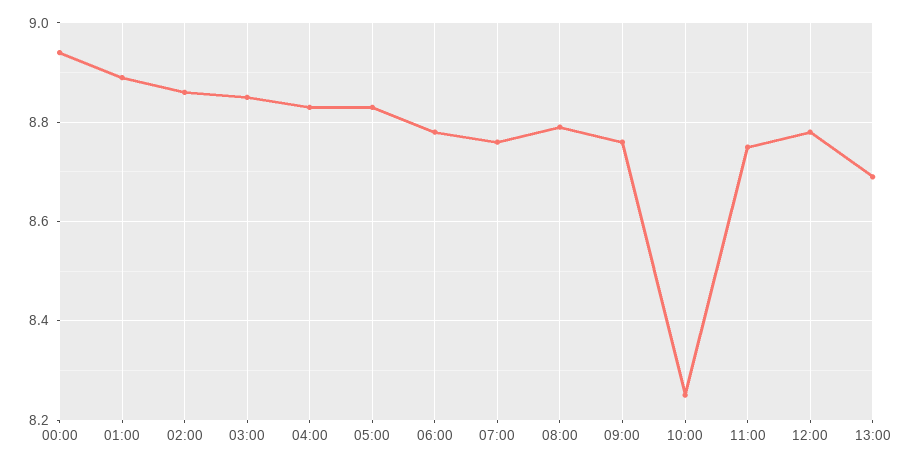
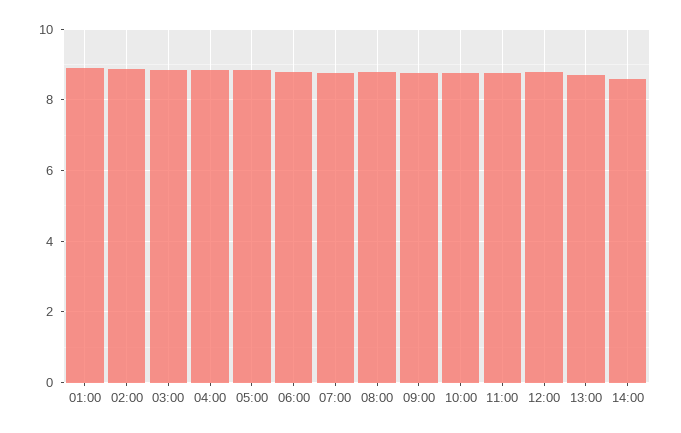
00:00: 8.95 -> none
10:00: 8.25 -> 8.8
14:00: none -> 8.6

